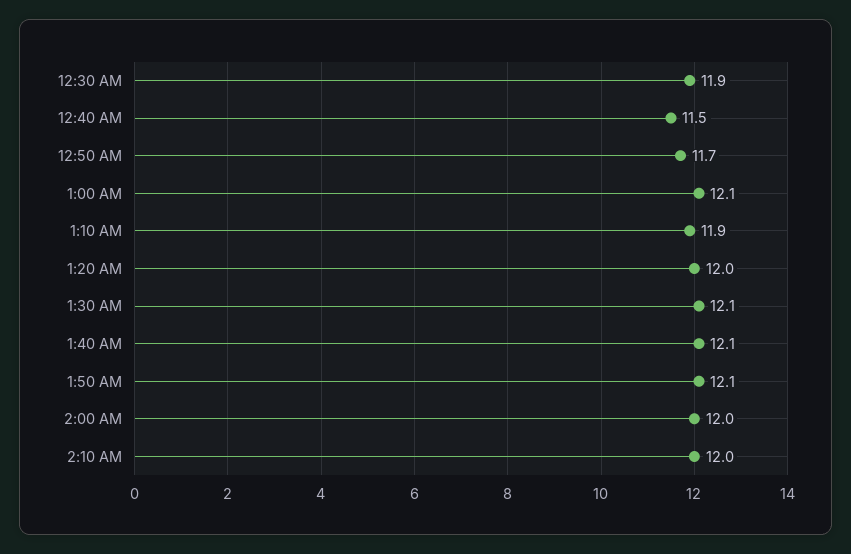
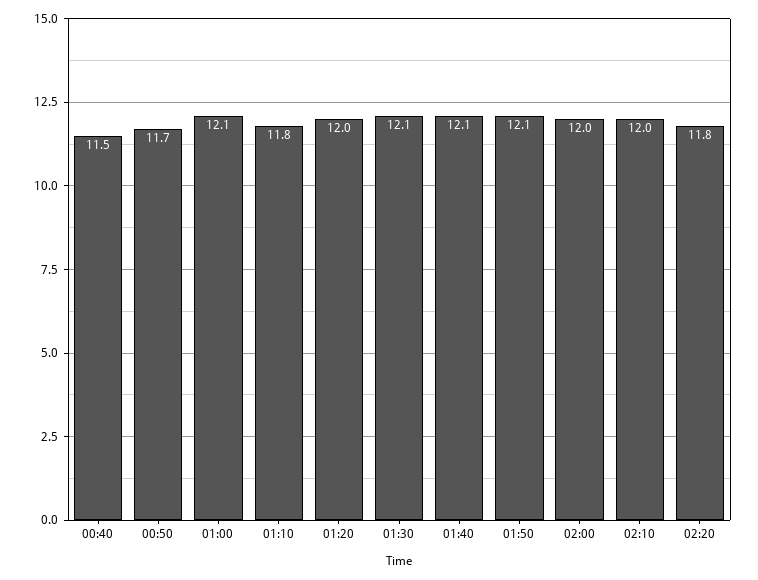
12:30 AM: 11.9 -> none
1:10 AM: 11.9 -> 11.8
02:20: none -> 11.8

